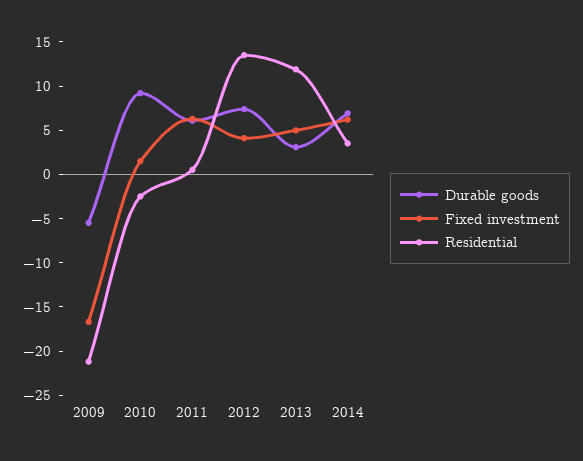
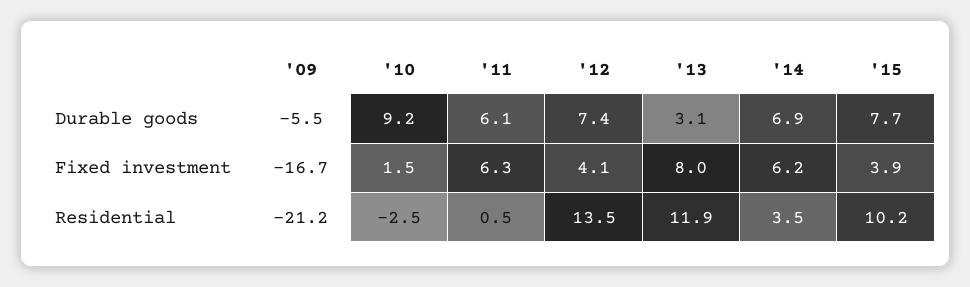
Fixed investment, 2013: 5 -> 8
Durable goods, '15: none -> 7.7
Fixed investment, '15: none -> 3.9
Residential, '15: none -> 10.2

